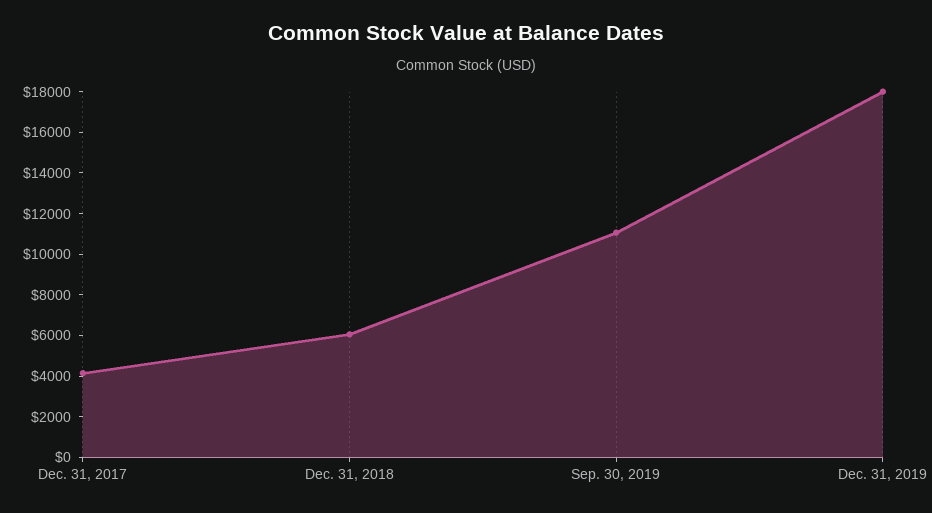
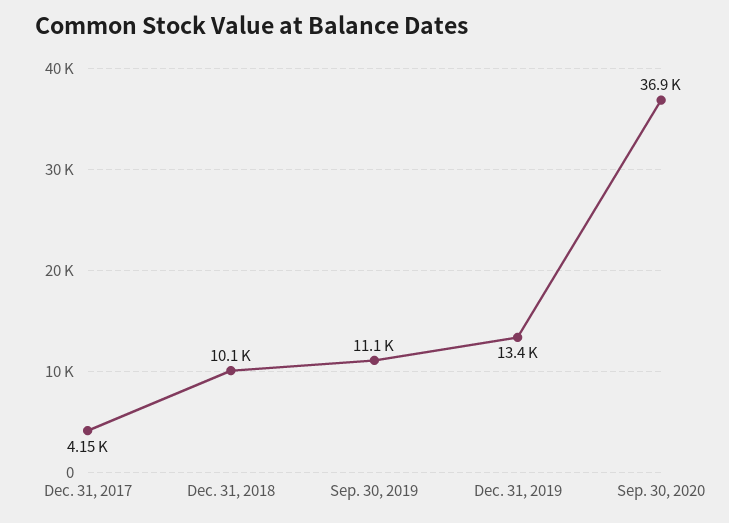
Dec. 31, 2018: 6000 -> 10100
Dec. 31, 2019: 18000 -> 13400
Sep. 30, 2020: none -> 36900

